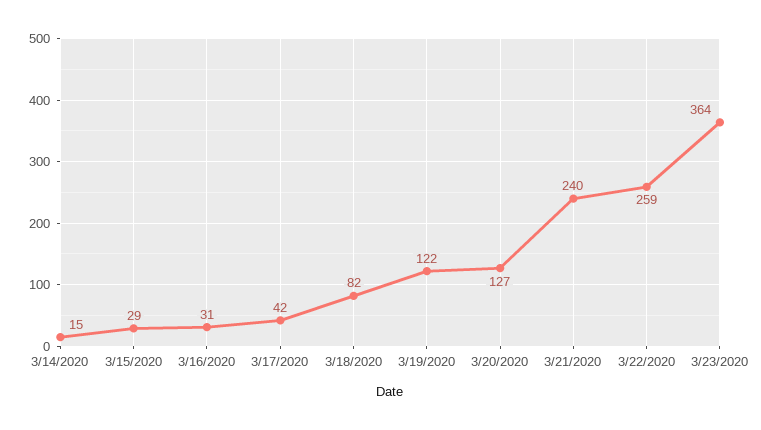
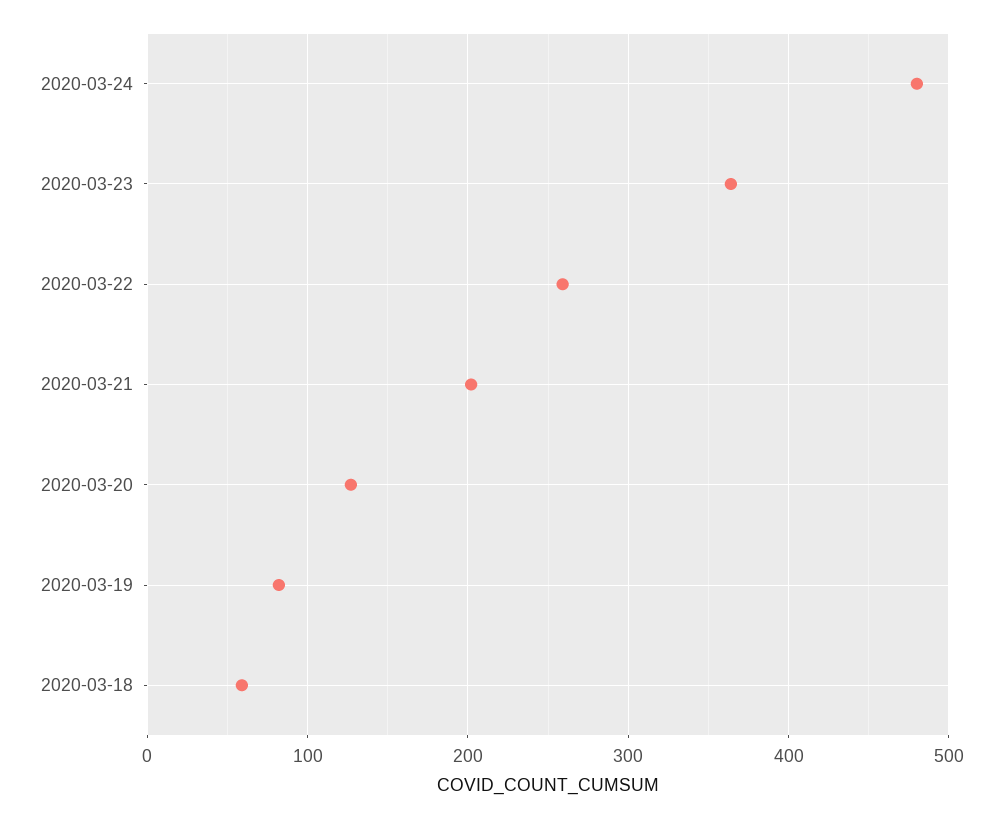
3/14/2020: 15 -> none
3/15/2020: 29 -> none
3/16/2020: 31 -> none
3/17/2020: 42 -> none
3/18/2020: 82 -> 60
3/19/2020: 122 -> 80
3/21/2020: 240 -> 200
2020-03-24: none -> 480

